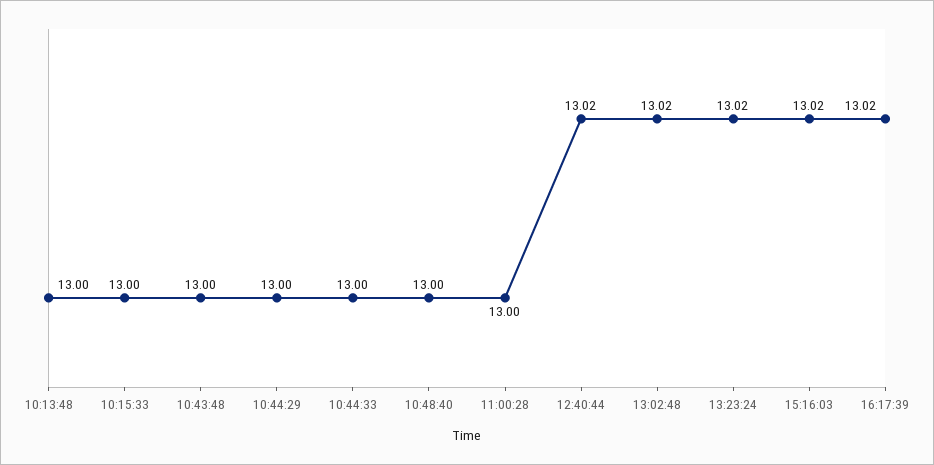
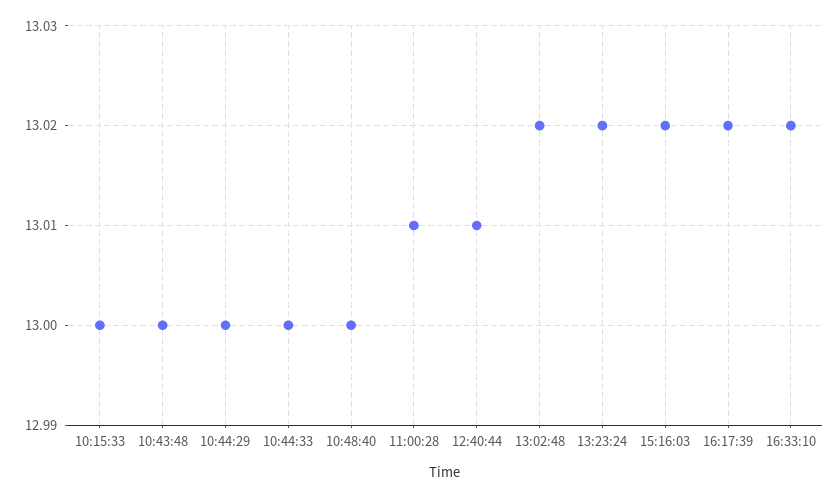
10:13:48: 13 -> none
11:00:28: 13 -> 13.01
12:40:44: 13.02 -> 13.01
16:33:10: none -> 13.02

